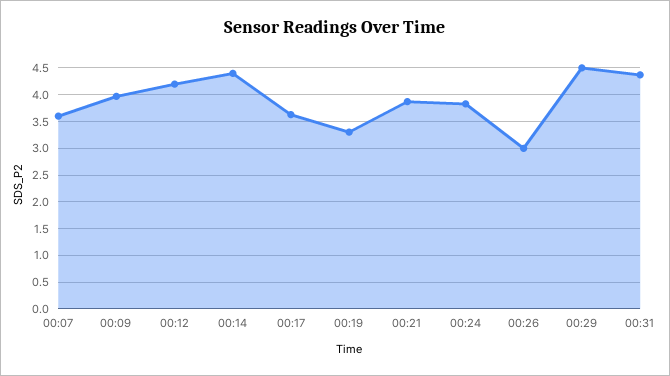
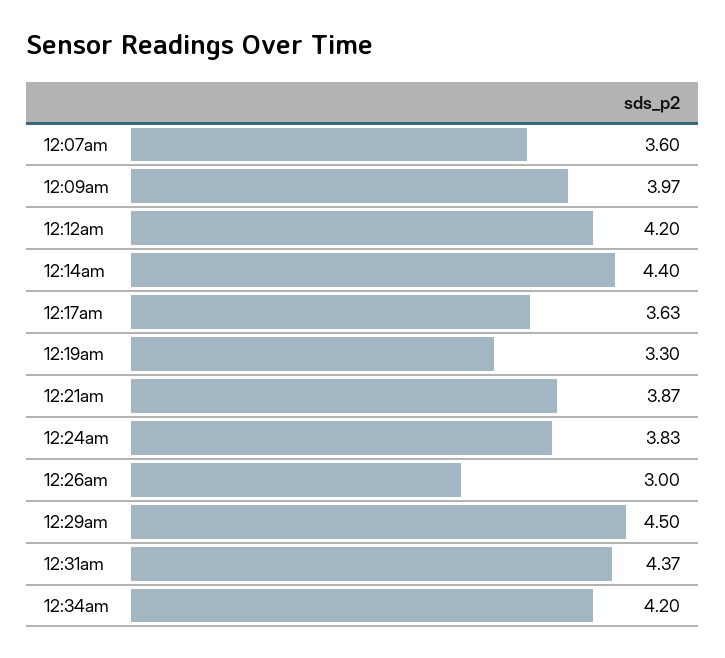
12:34am: none -> 4.2

